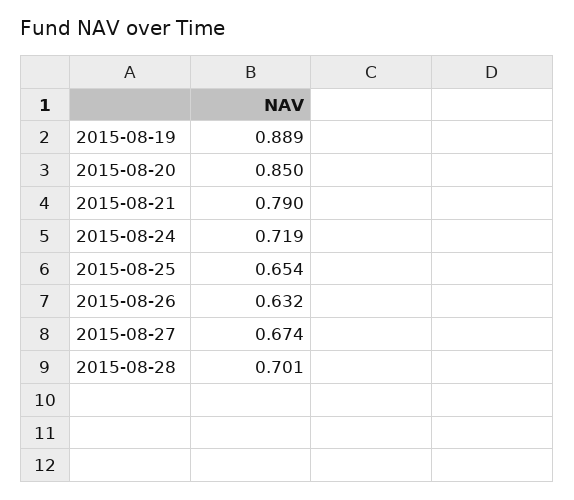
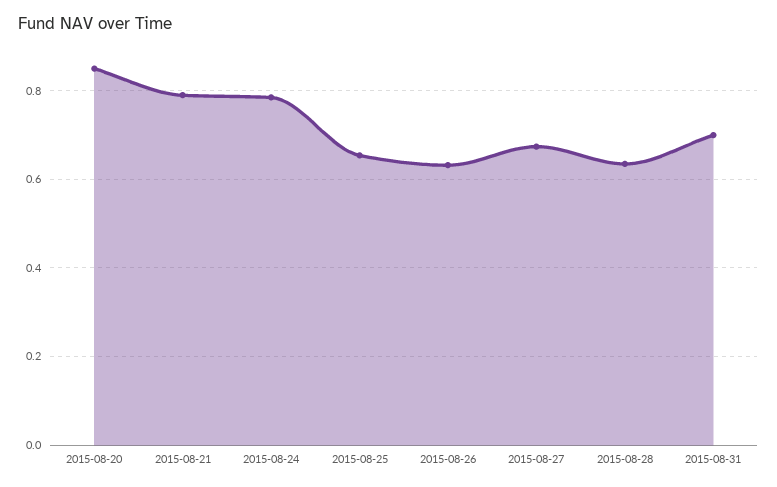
2015-08-19: 0.889 -> none
2015-08-24: 0.719 -> 0.78
2015-08-28: 0.701 -> 0.64
2015-08-31: none -> 0.7

